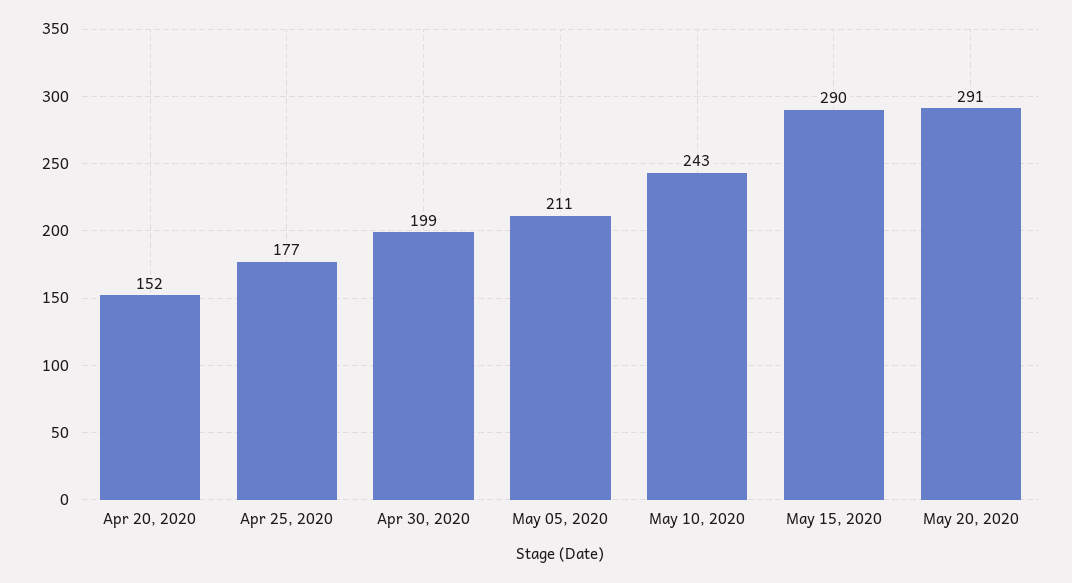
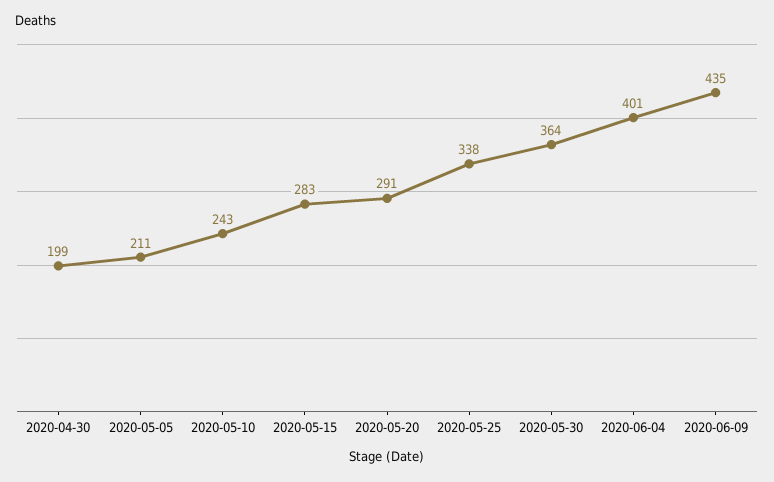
Apr 20, 2020: 152 -> none
Apr 25, 2020: 177 -> none
May 15, 2020: 290 -> 283
2020-05-25: none -> 338
2020-05-30: none -> 364
2020-06-04: none -> 401
2020-06-09: none -> 435

